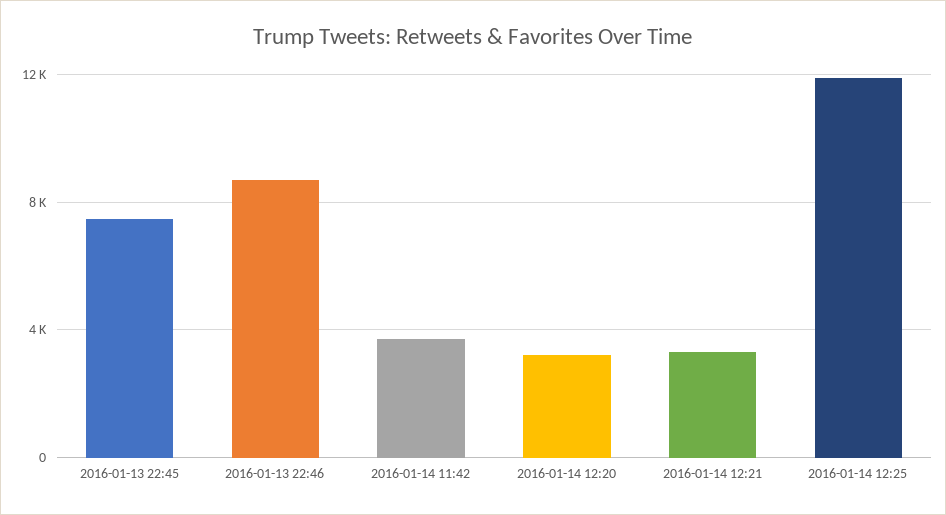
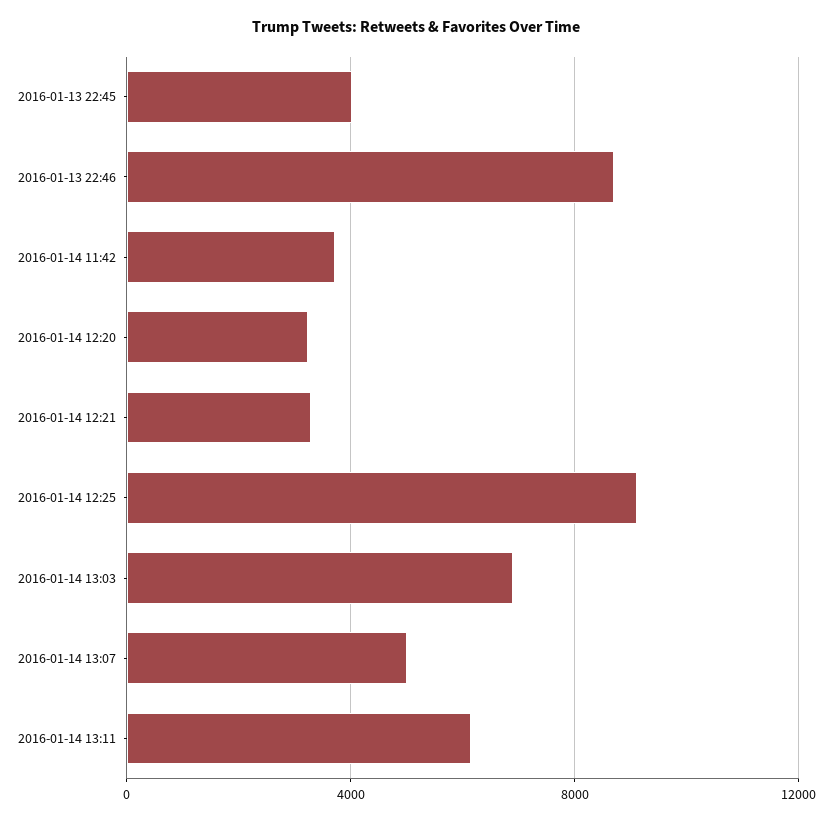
2016-01-13 22:45: 7500 -> 4000
2016-01-14 12:25: 12000 -> 9000
2016-01-14 13:03: none -> 7000
2016-01-14 13:07: none -> 5000
2016-01-14 13:11: none -> 6000

